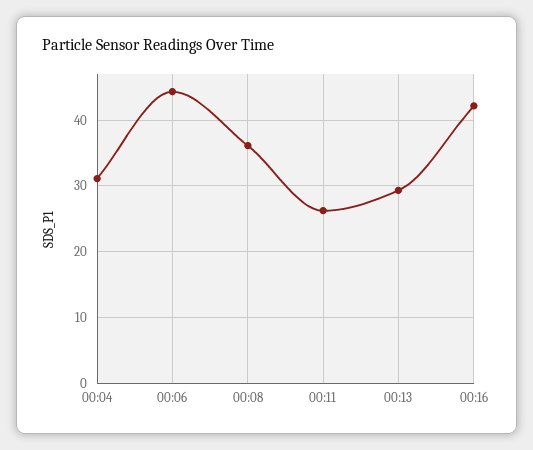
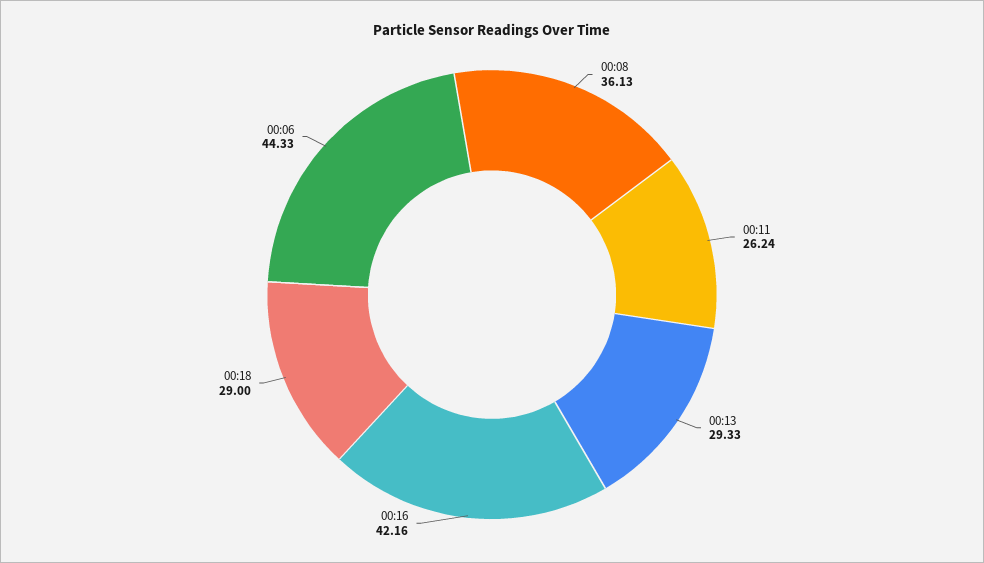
00:04: 31 -> none
00:18: none -> 29

